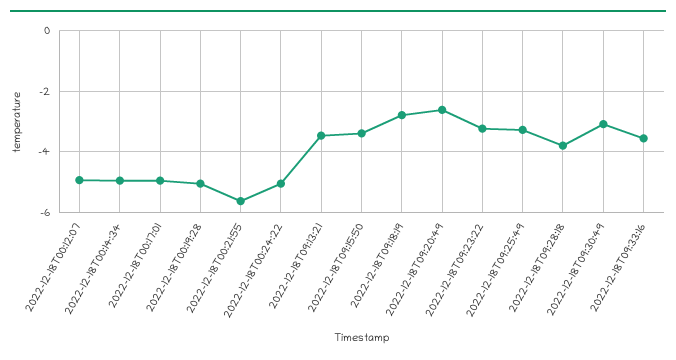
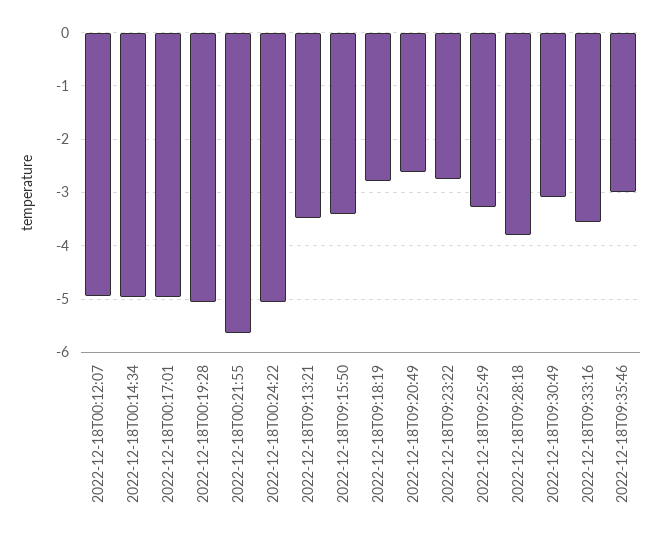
2022-12-18T09:23:22: -3.2 -> -2.8
2022-12-18T09:35:46: none -> -3

